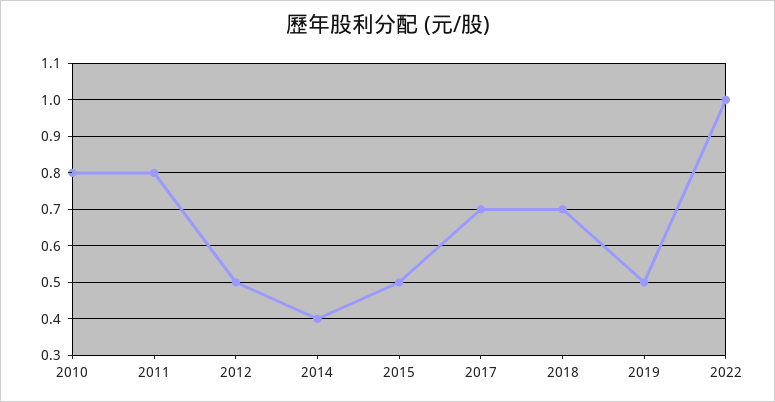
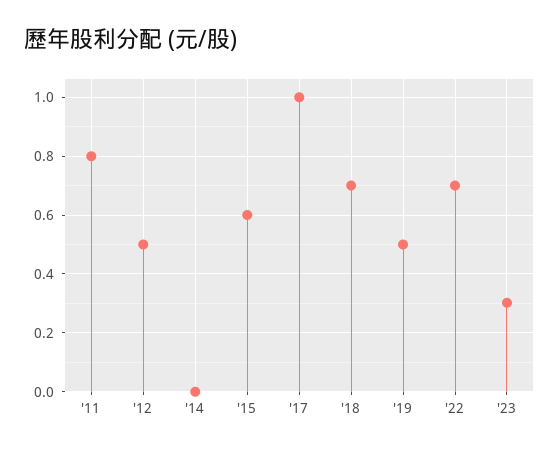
2010: 0.8 -> none
2014: 0.4 -> 0
2015: 0.5 -> 0.6
2017: 0.7 -> 1
2022: 1 -> 0.7
'23: none -> 0.3

